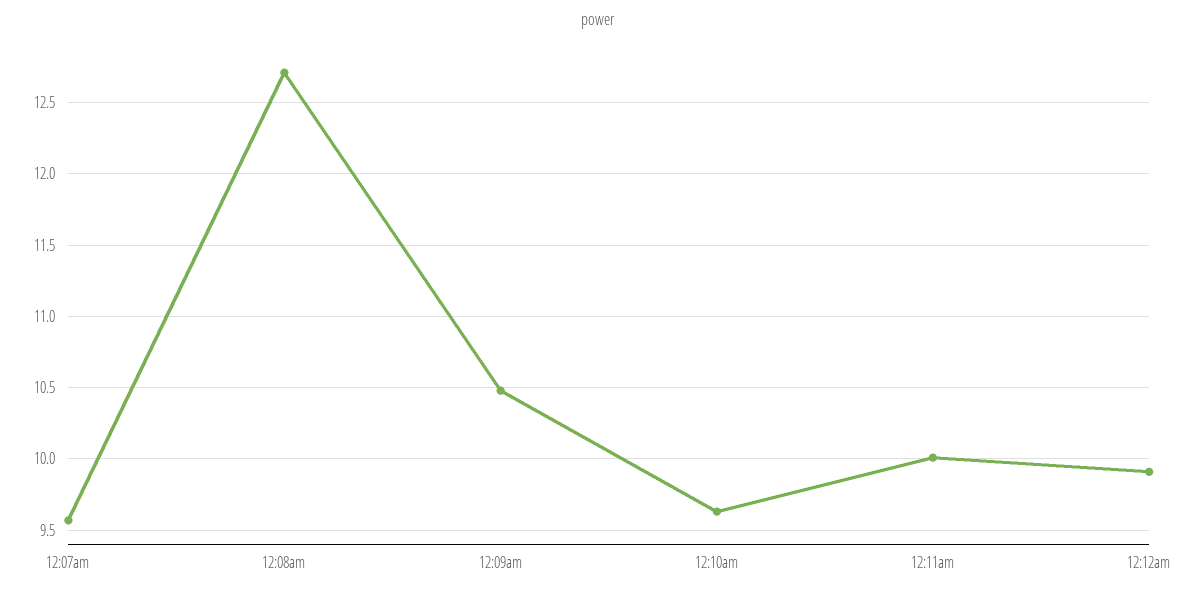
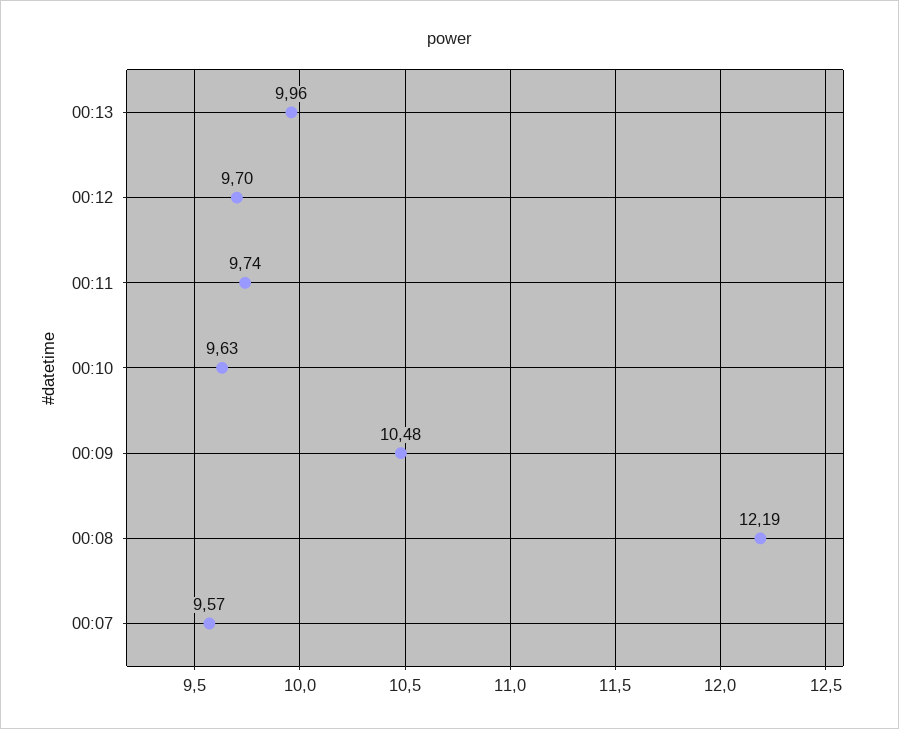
12:08am: 12.7 -> 12.19
12:11am: 10 -> 9.74
12:12am: 9.9 -> 9.7
00:13: none -> 9.96

